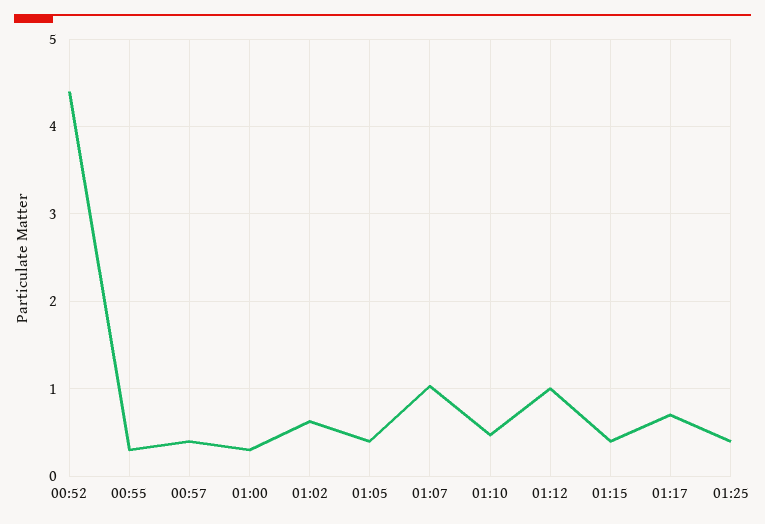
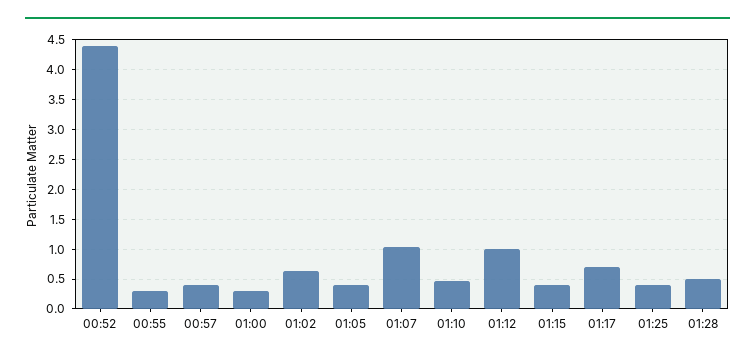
01:28: none -> 0.5

